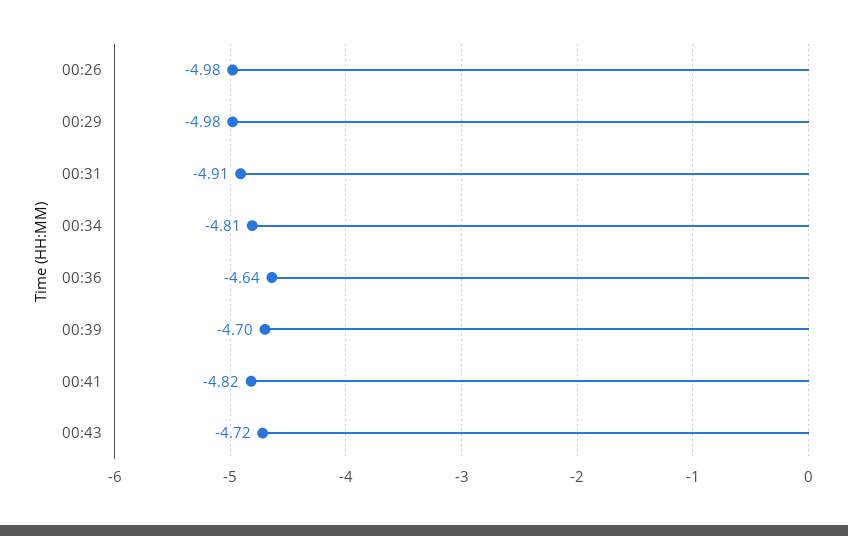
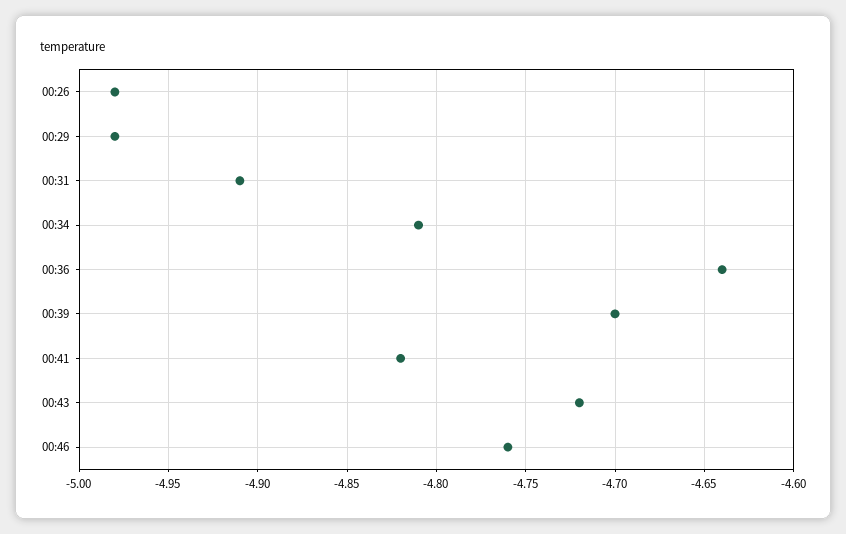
00:46: none -> -4.76

